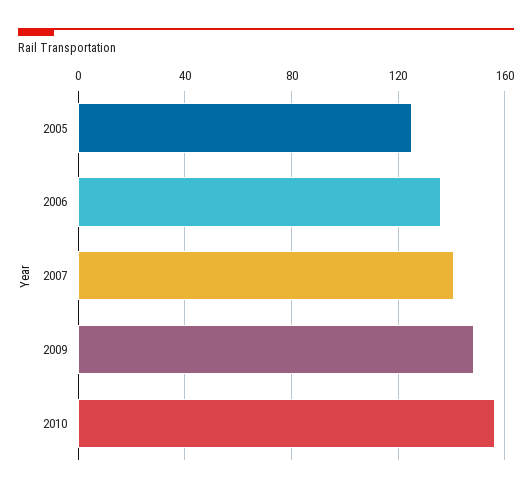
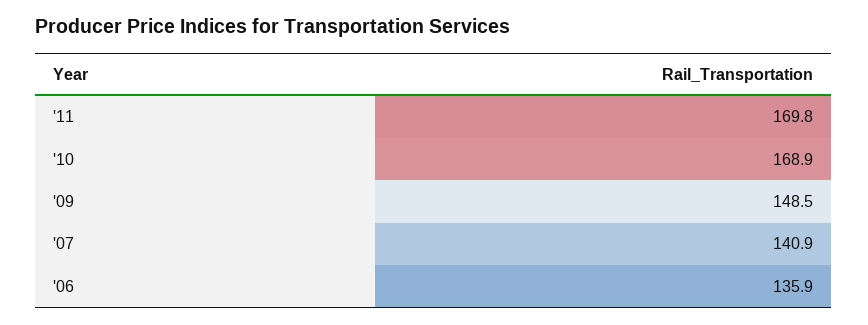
2005: 125 -> none
2010: 155 -> 168.9
'11: none -> 169.8

